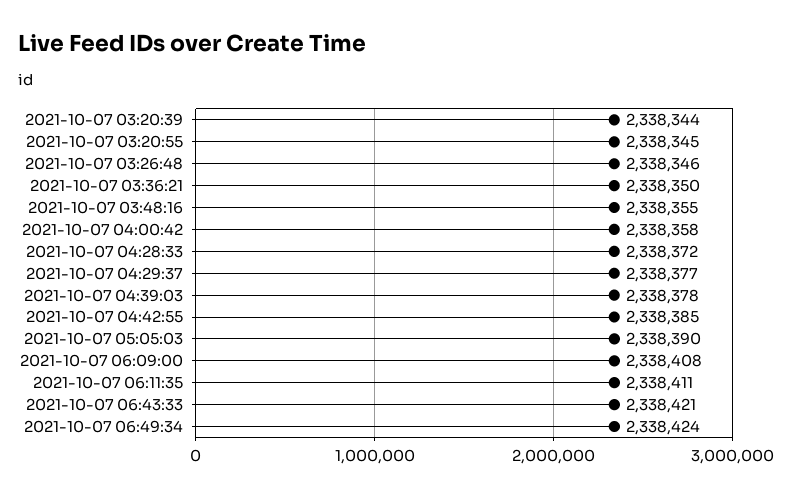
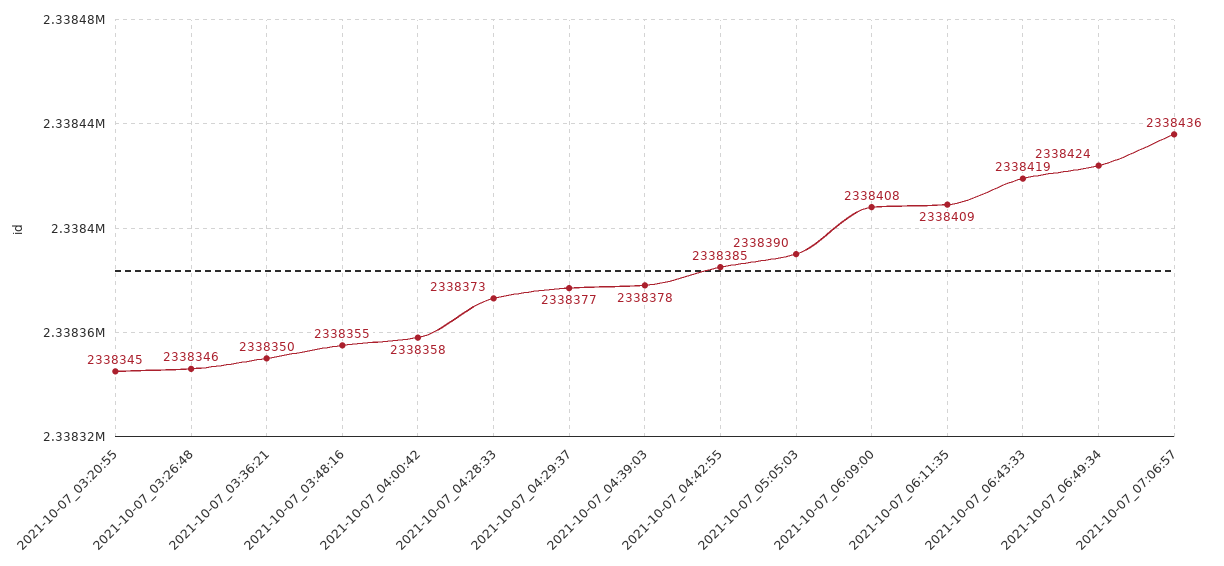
2021-10-07 03:20:39: 2338344 -> none
2021-10-07 04:28:33: 2338372 -> 2338373
2021-10-07 06:11:35: 2338411 -> 2338409
2021-10-07 06:43:33: 2338421 -> 2338419
2021-10-07_07:06:57: none -> 2338436

